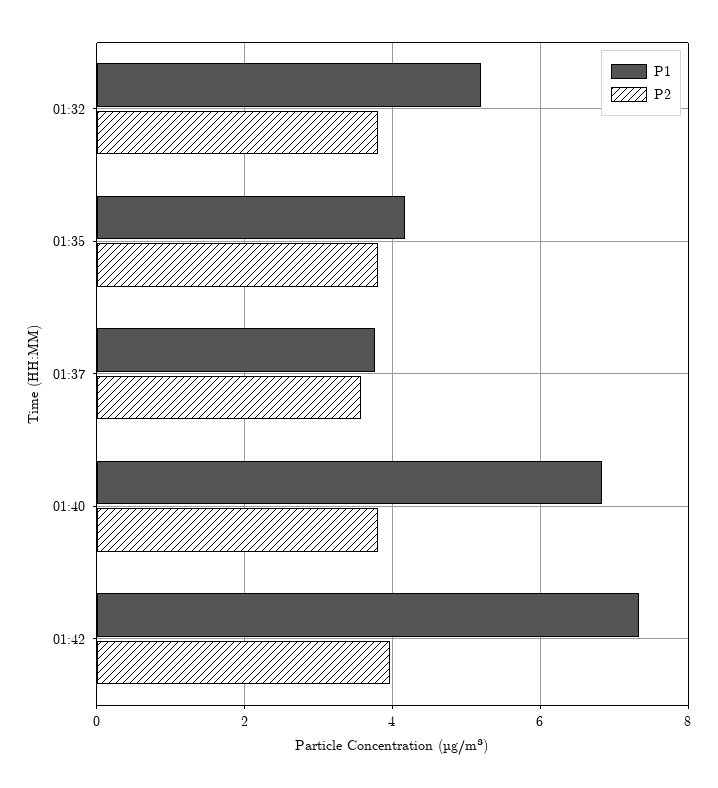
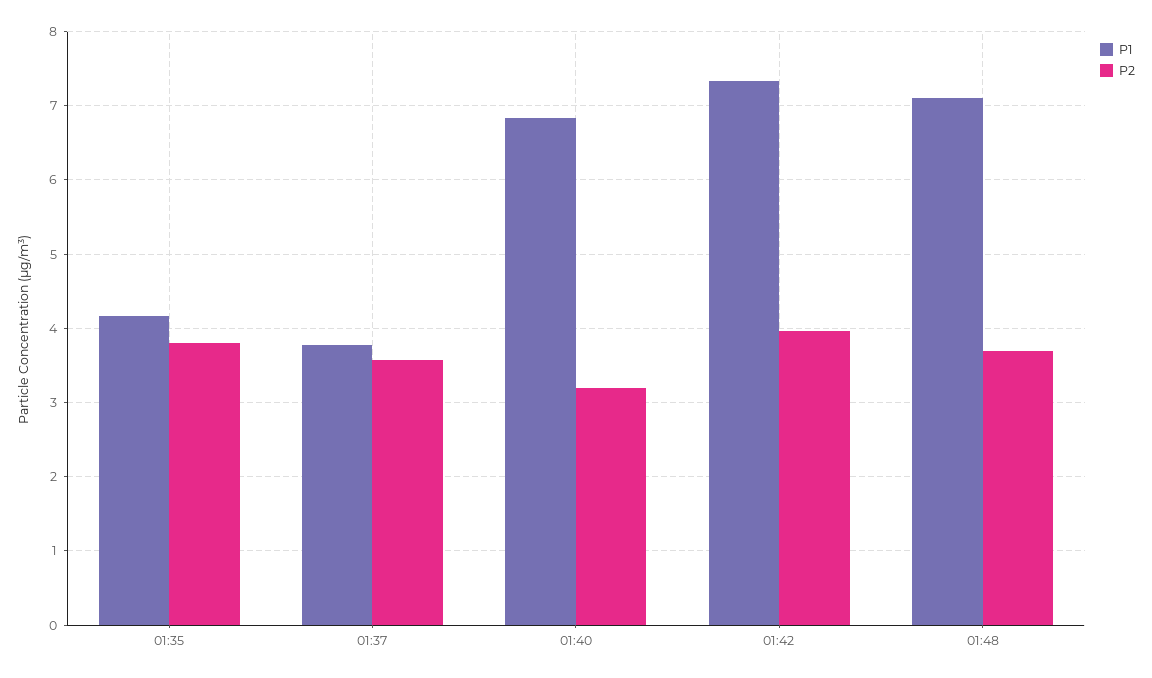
P1, 01:32: 5.2 -> none
P2, 01:32: 3.8 -> none
P2, 01:40: 3.8 -> 3.2
P1, 01:48: none -> 7.1
P2, 01:48: none -> 3.7

